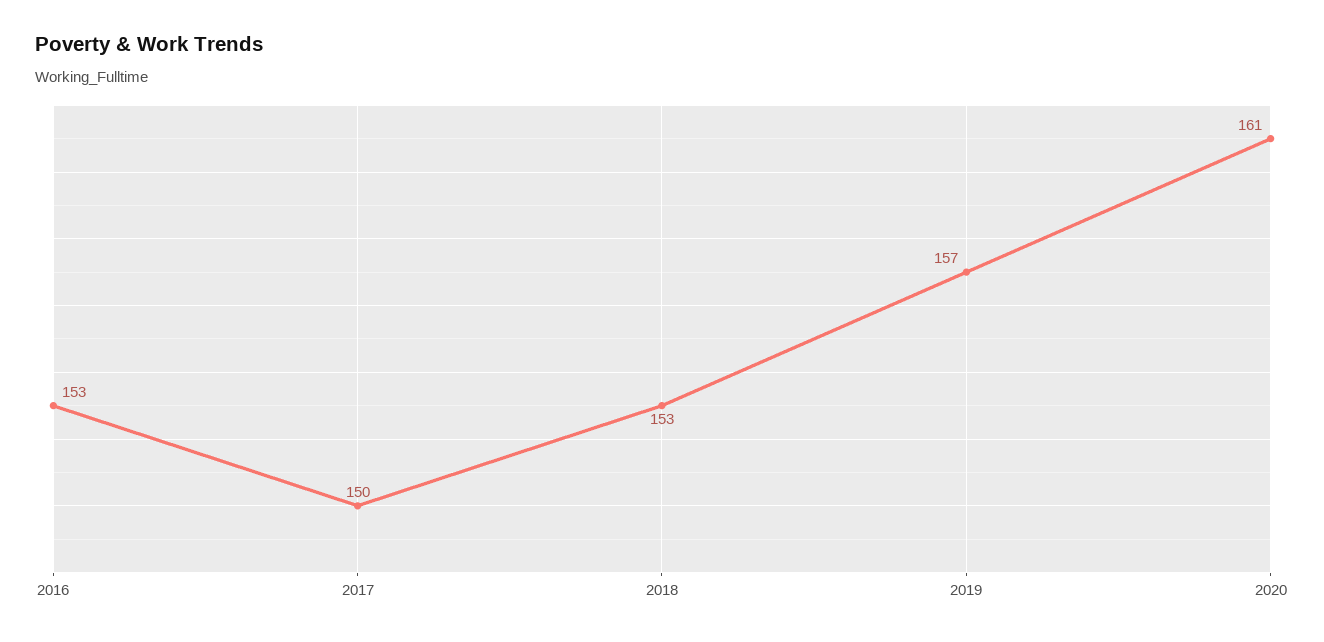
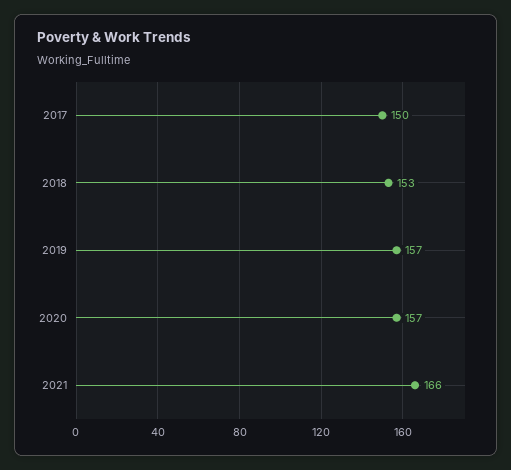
2016: 153 -> none
2020: 161 -> 157
2021: none -> 166

